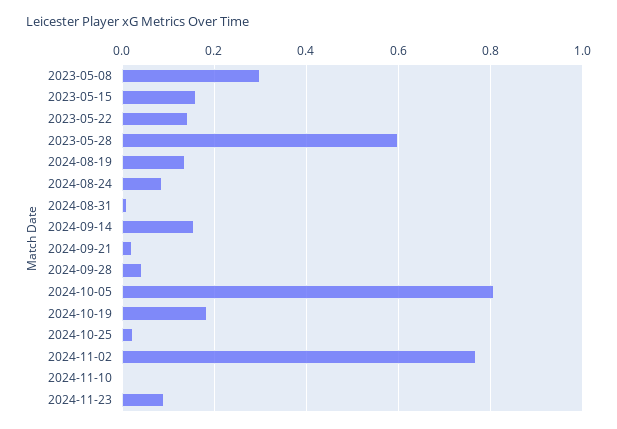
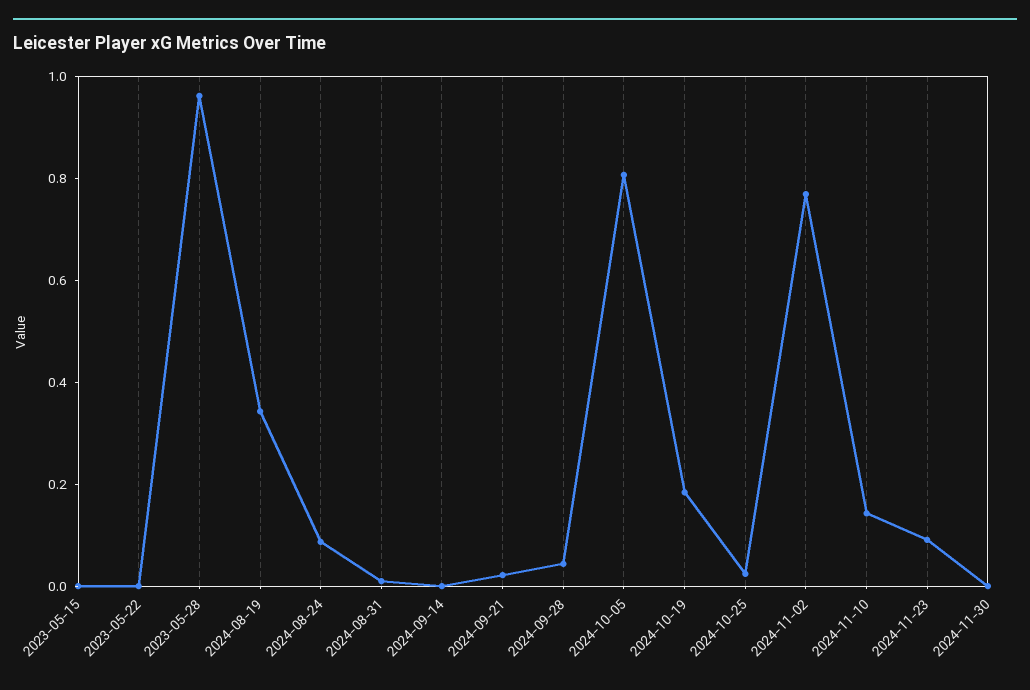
2023-05-08: 0.3 -> none
2023-05-15: 0.16 -> 0
2023-05-22: 0.14 -> 0
2023-05-28: 0.6 -> 0.95
2024-08-19: 0.14 -> 0.35
2024-09-14: 0.16 -> 0
2024-11-10: 0 -> 0.15
2024-11-30: none -> 0

